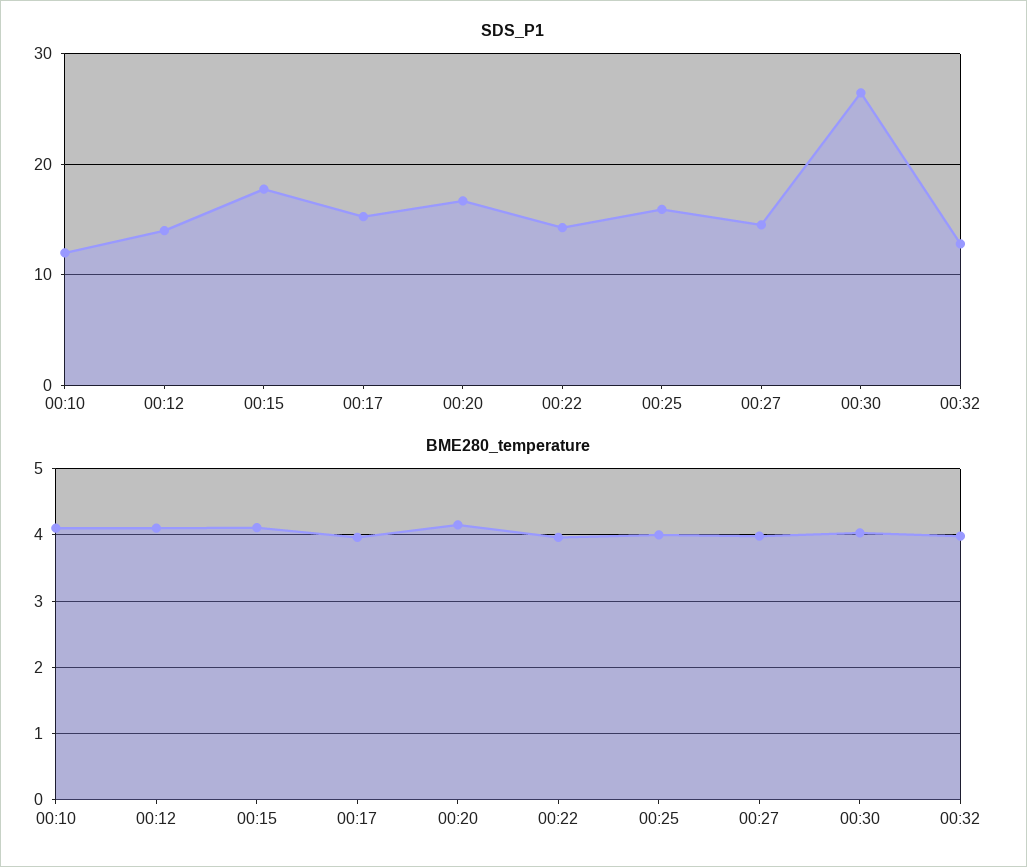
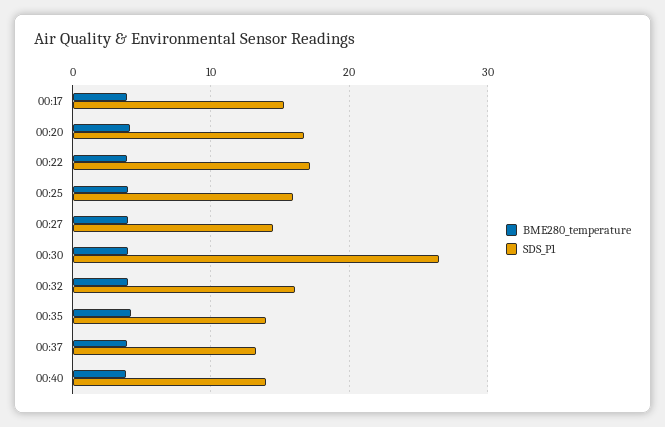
SDS_P1, 00:10: 12 -> none
SDS_P1, 00:12: 14 -> none
SDS_P1, 00:15: 18 -> none
SDS_P1, 00:22: 14 -> 17
SDS_P1, 00:32: 13 -> 16
BME280_temperature, 00:10: 4.1 -> none
BME280_temperature, 00:12: 4.1 -> none
BME280_temperature, 00:15: 4.1 -> none
BME280_temperature, 00:35: none -> 4
SDS_P1, 00:35: none -> 14
BME280_temperature, 00:37: none -> 4
SDS_P1, 00:37: none -> 13
BME280_temperature, 00:40: none -> 4
SDS_P1, 00:40: none -> 14

